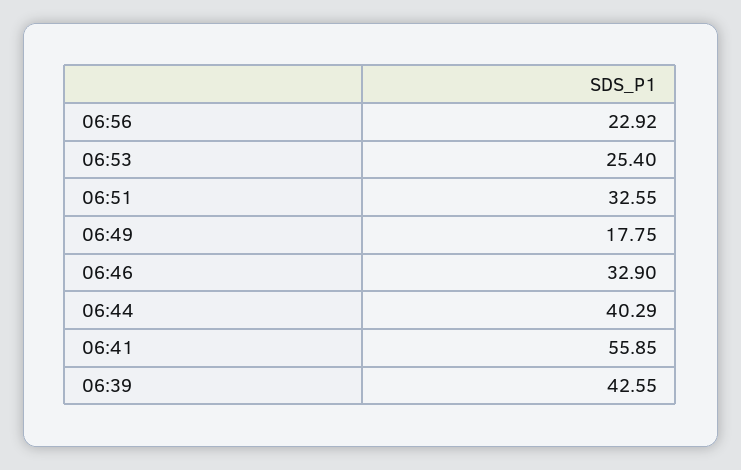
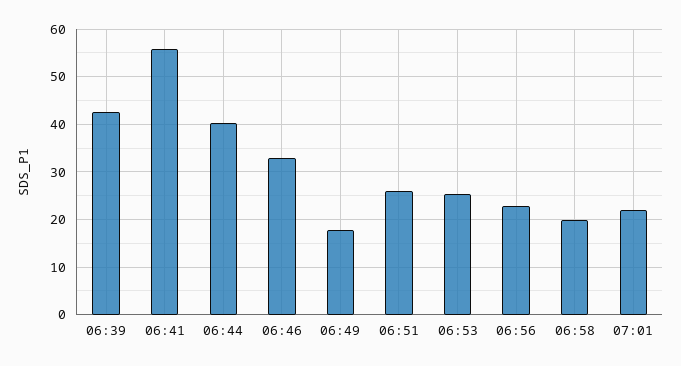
06:51: 32.55 -> 26
06:58: none -> 20
07:01: none -> 22

